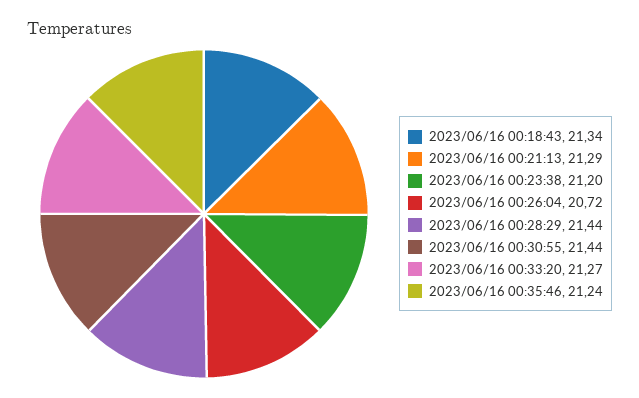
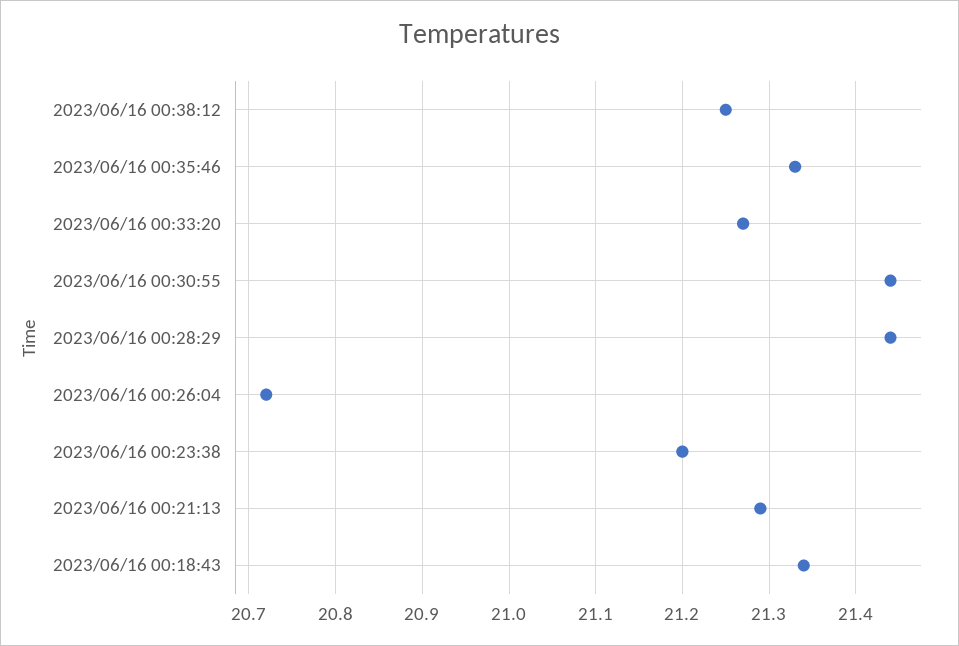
2023/06/16 00:35:46: 21.24 -> 21.33
2023/06/16 00:38:12: none -> 21.25

